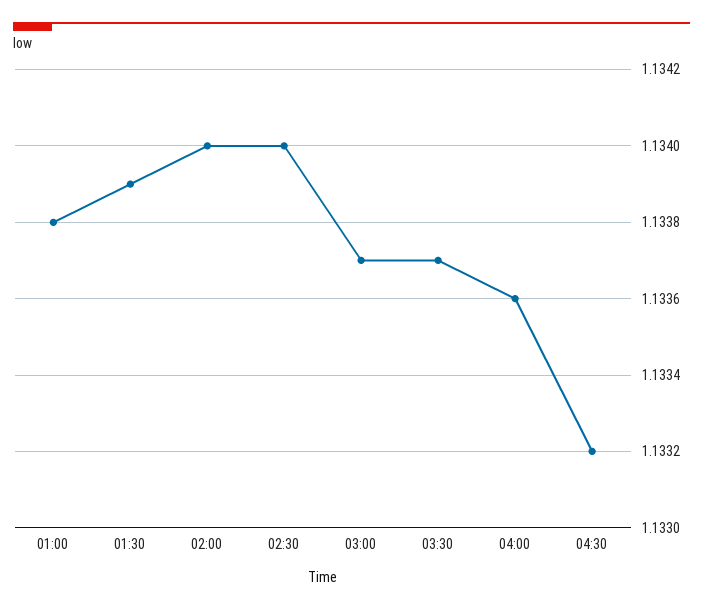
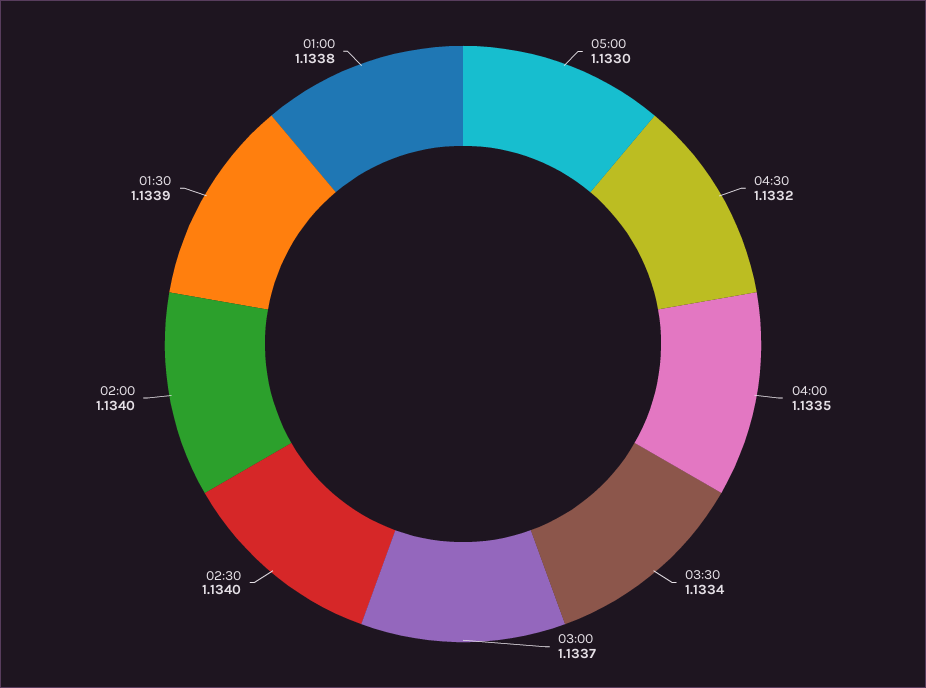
03:30: 1.1337 -> 1.1334
04:00: 1.1336 -> 1.1335
05:00: none -> 1.133

